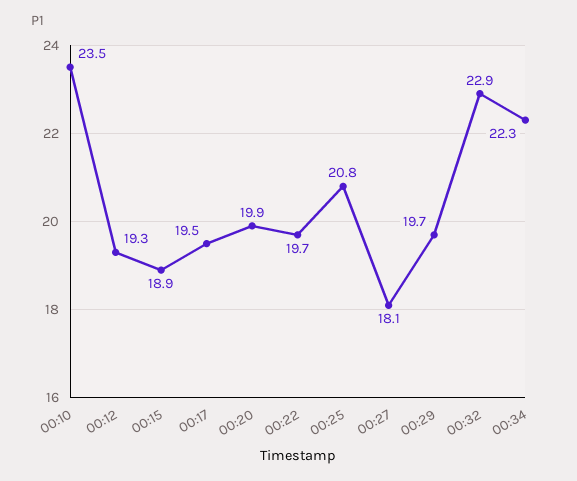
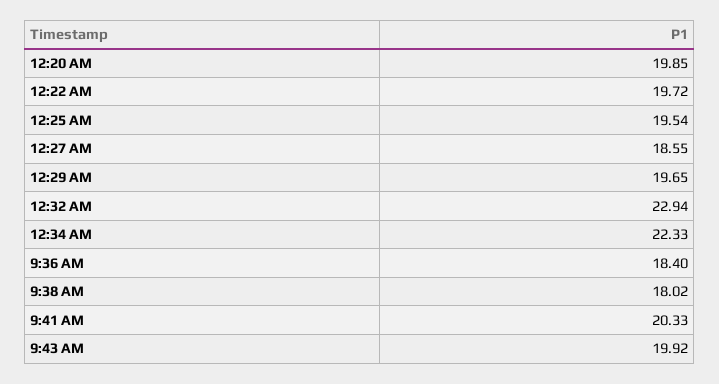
00:10: 23.5 -> none
00:12: 19.3 -> none
00:15: 18.9 -> none
00:17: 19.5 -> none
00:25: 20.8 -> 19.54
00:27: 18.1 -> 18.55
9:36 AM: none -> 18.4
9:38 AM: none -> 18.02
9:41 AM: none -> 20.33
9:43 AM: none -> 19.92

